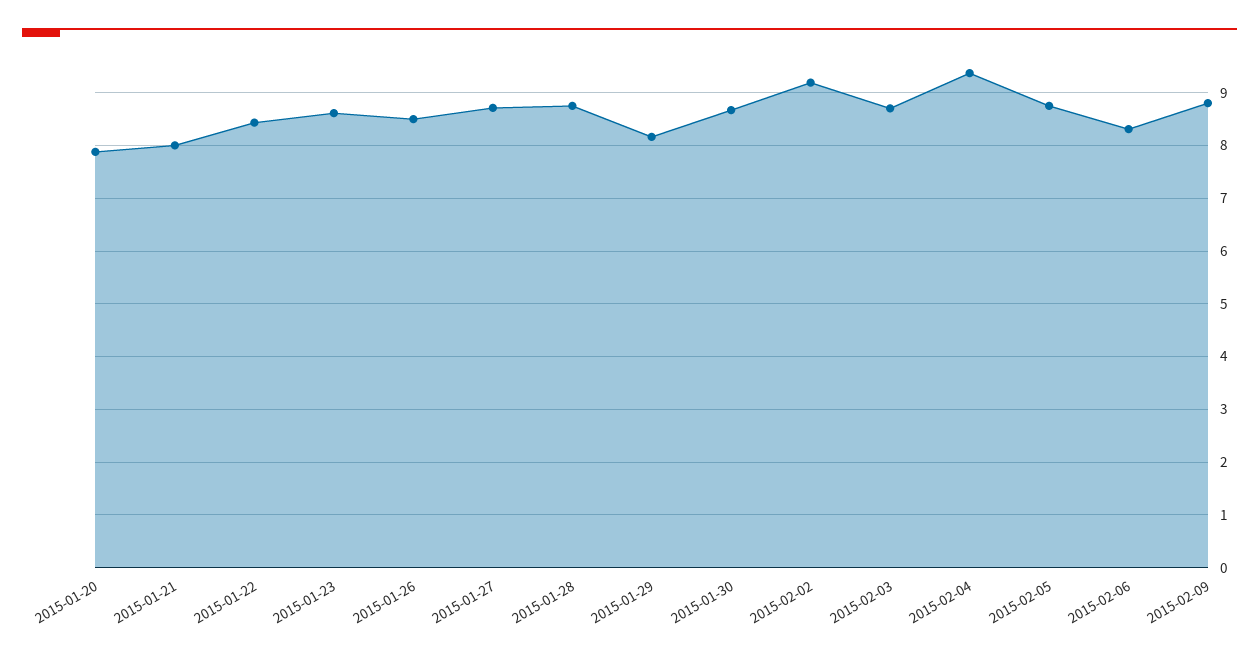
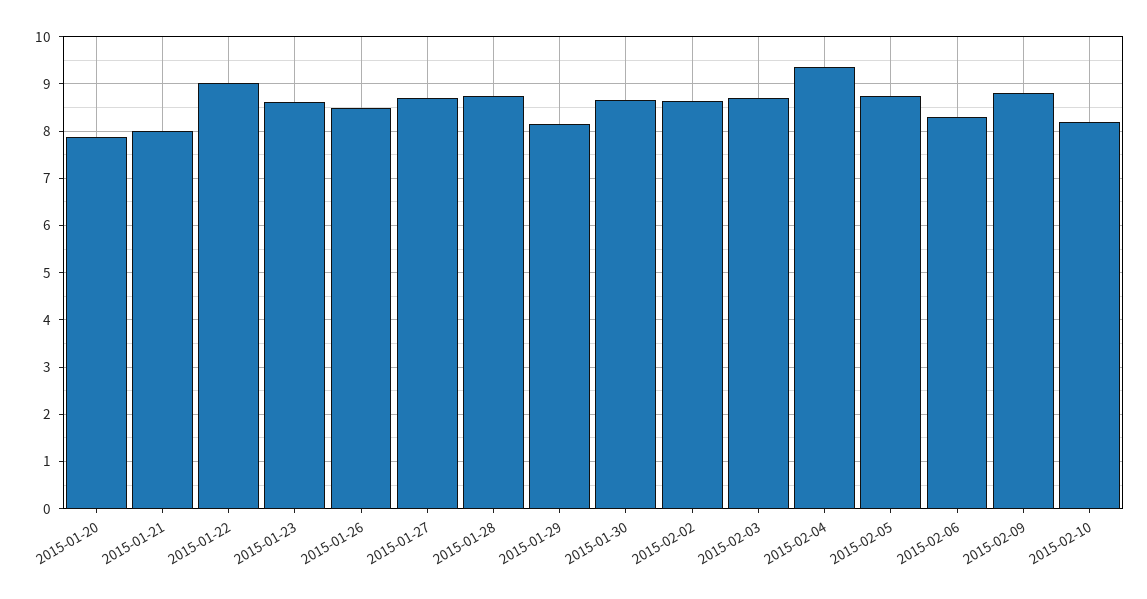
2015-01-22: 8.4 -> 9
2015-02-02: 9.2 -> 8.6
2015-02-10: none -> 8.2

